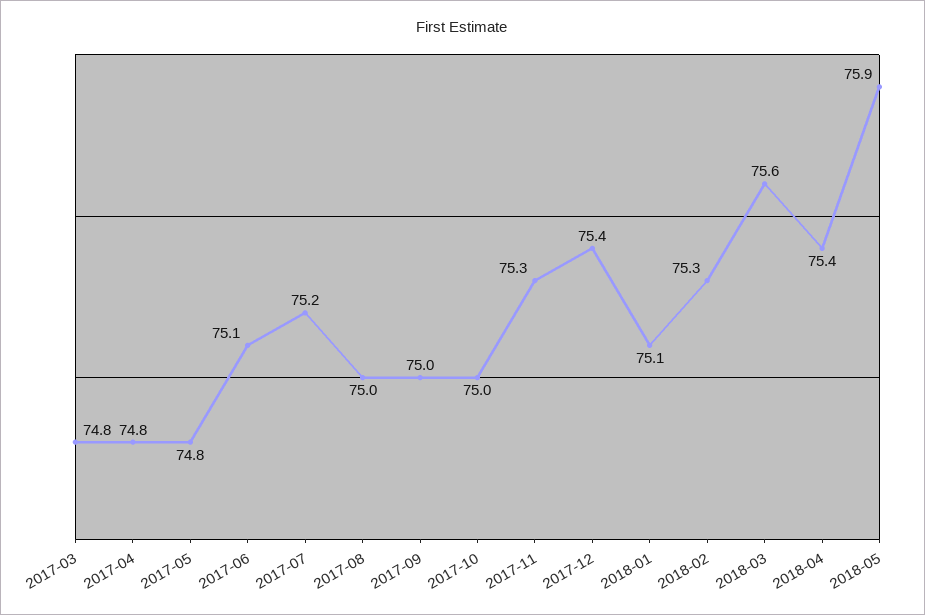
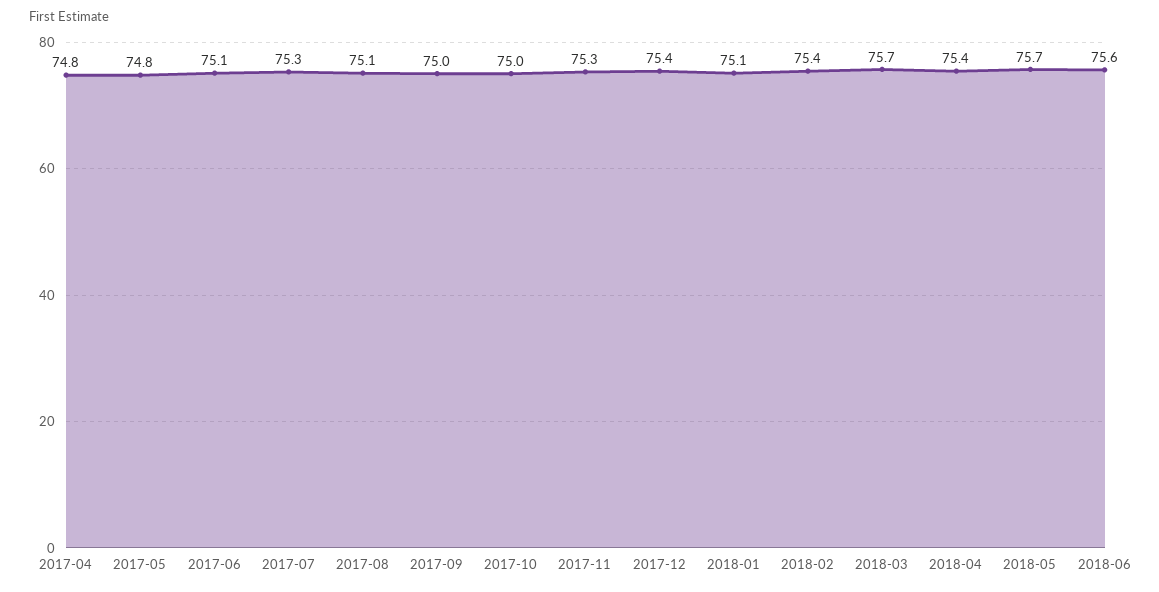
2017-03: 74.8 -> none
2017-07: 75.2 -> 75.3
2017-08: 75 -> 75.1
2018-02: 75.3 -> 75.4
2018-03: 75.6 -> 75.7
2018-05: 75.9 -> 75.7
2018-06: none -> 75.6

